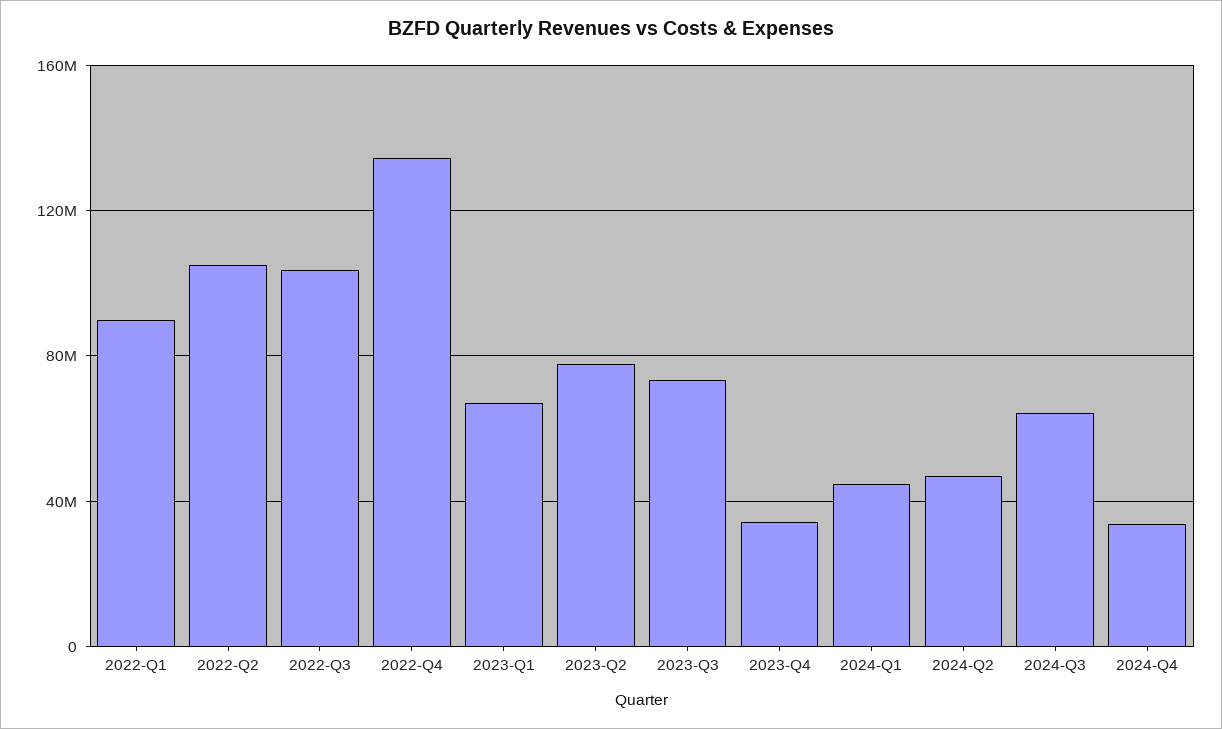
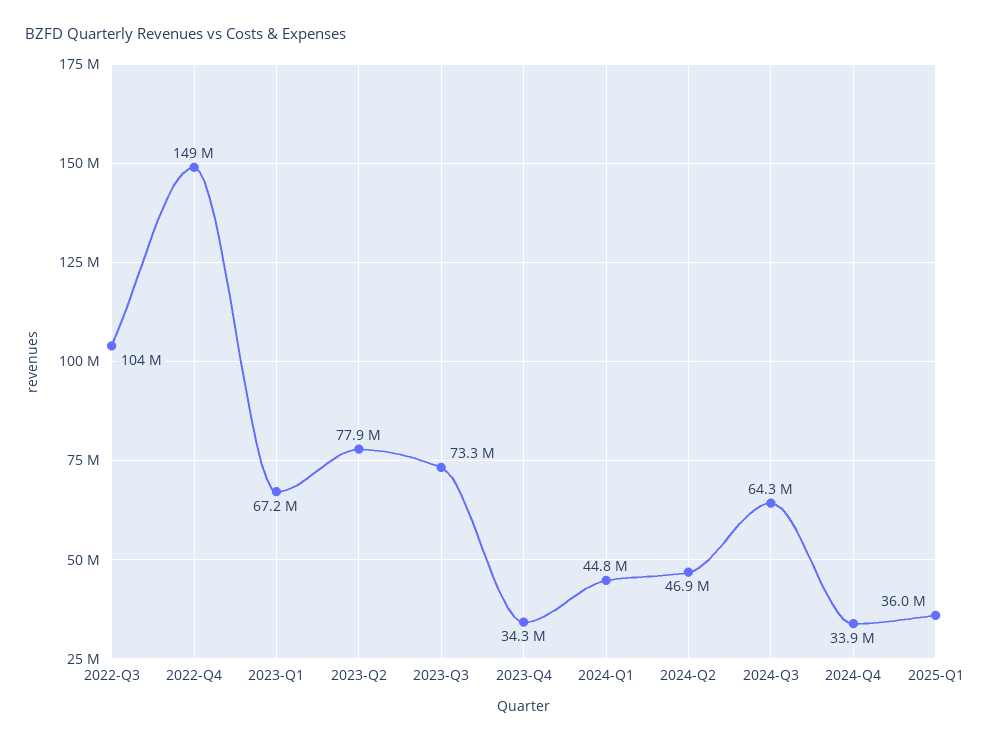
2022-Q1: 90000000 -> none
2022-Q2: 105000000 -> none
2022-Q4: 135000000 -> 149000000
2025-Q1: none -> 36000000

